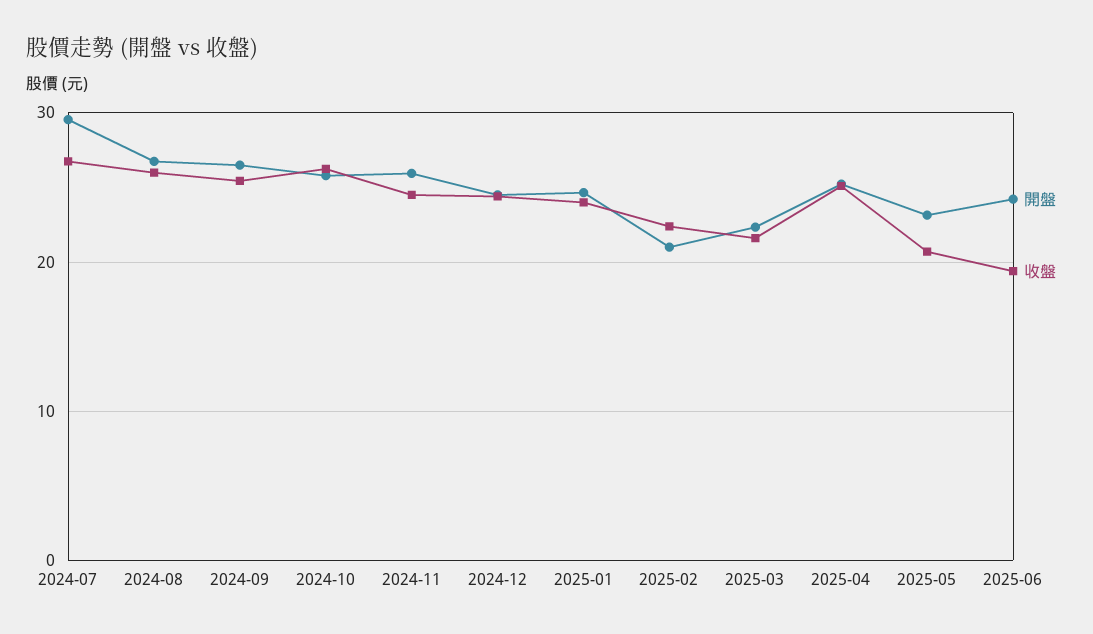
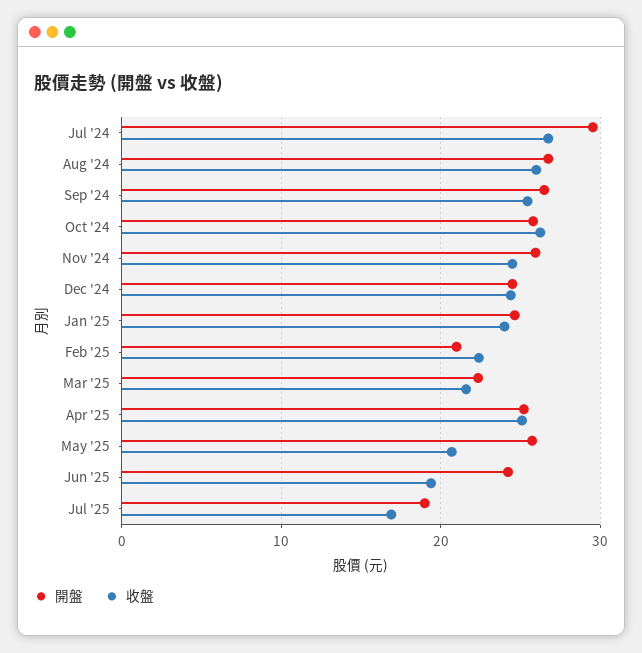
開盤, 2025-05: 23 -> 26
開盤, Jul '25: none -> 19
收盤, Jul '25: none -> 17

